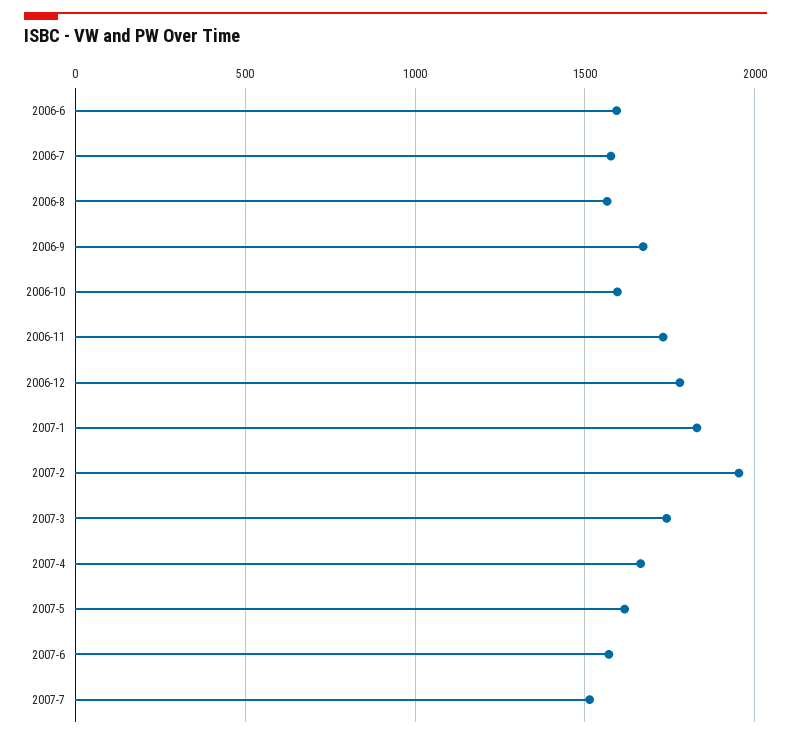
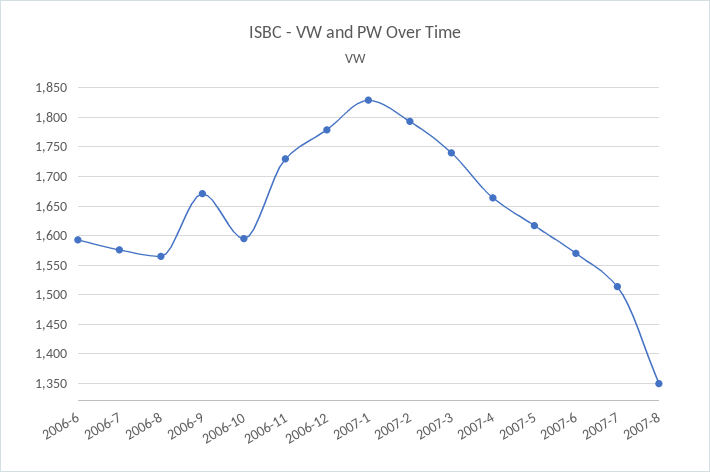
2007-2: 1950 -> 1800
2007-8: none -> 1350

